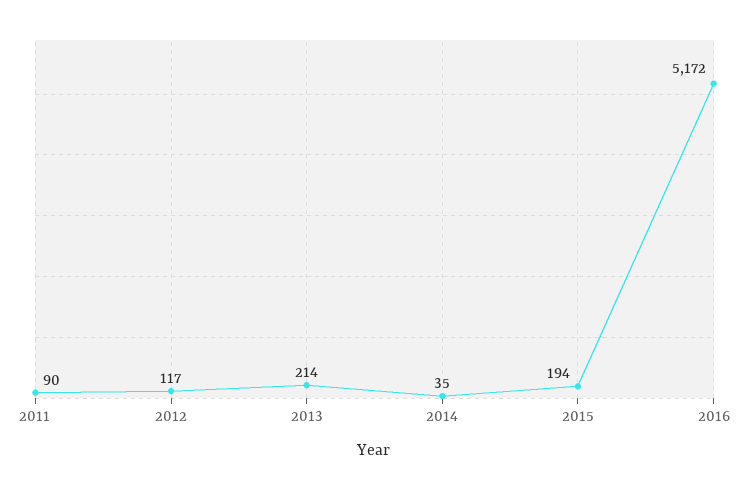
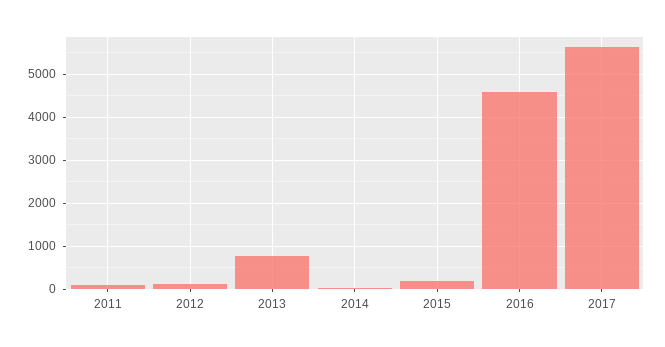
2013: 214 -> 800
2016: 5172 -> 4600
2017: none -> 5600

